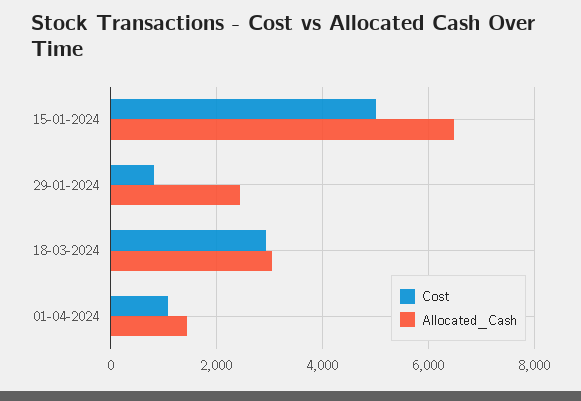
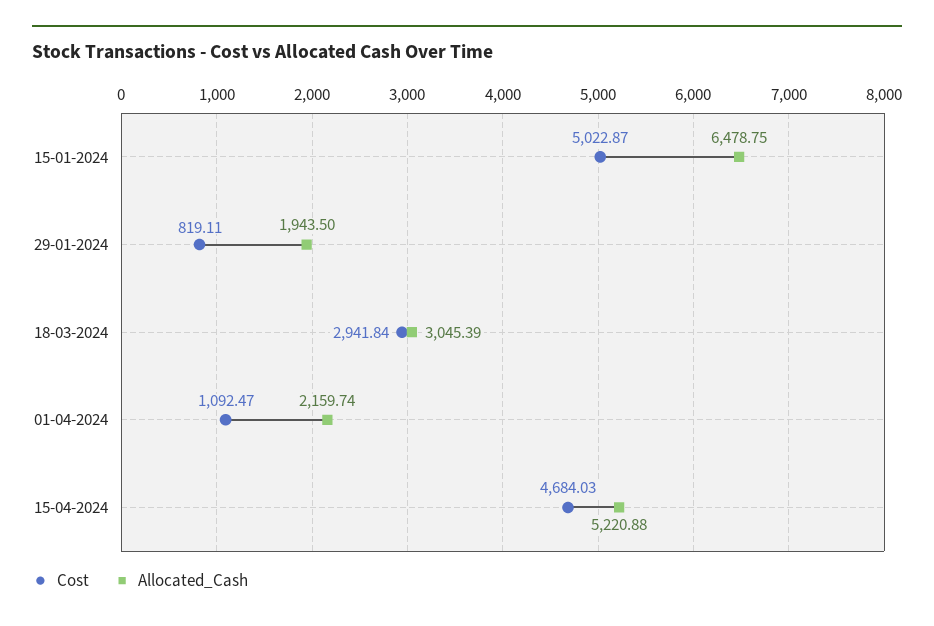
Allocated_Cash, 29-01-2024: 2400 -> 1943.5
Allocated_Cash, 01-04-2024: 1400 -> 2159.74
Cost, 15-04-2024: none -> 4684.03
Allocated_Cash, 15-04-2024: none -> 5220.88

